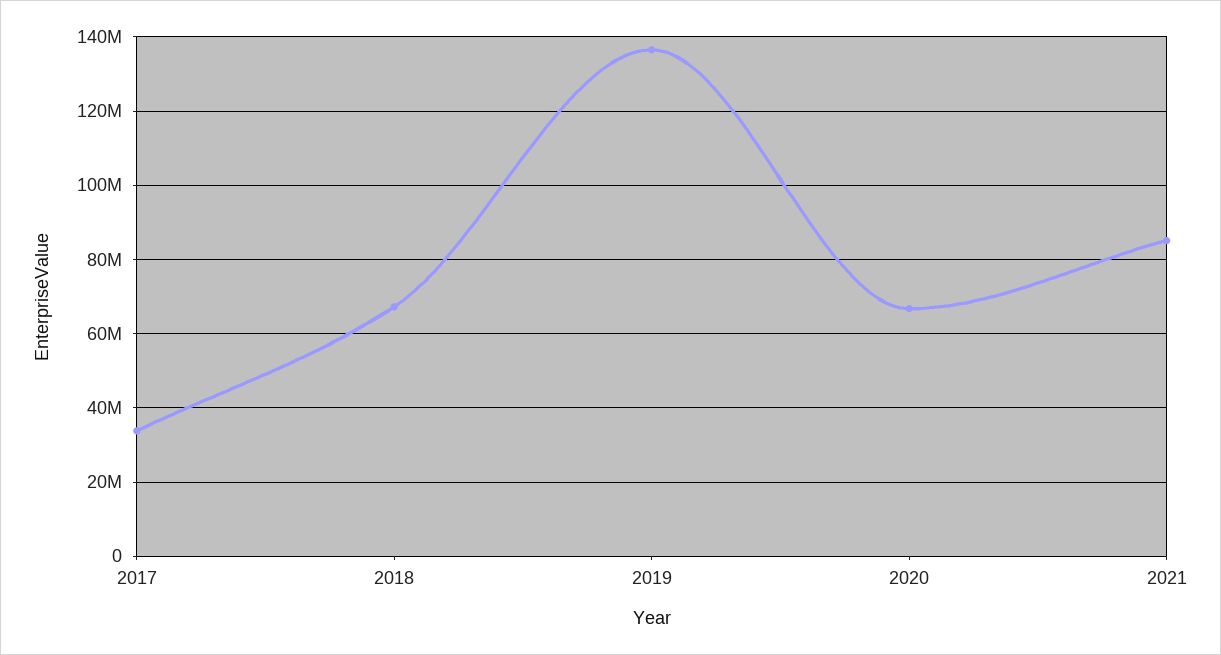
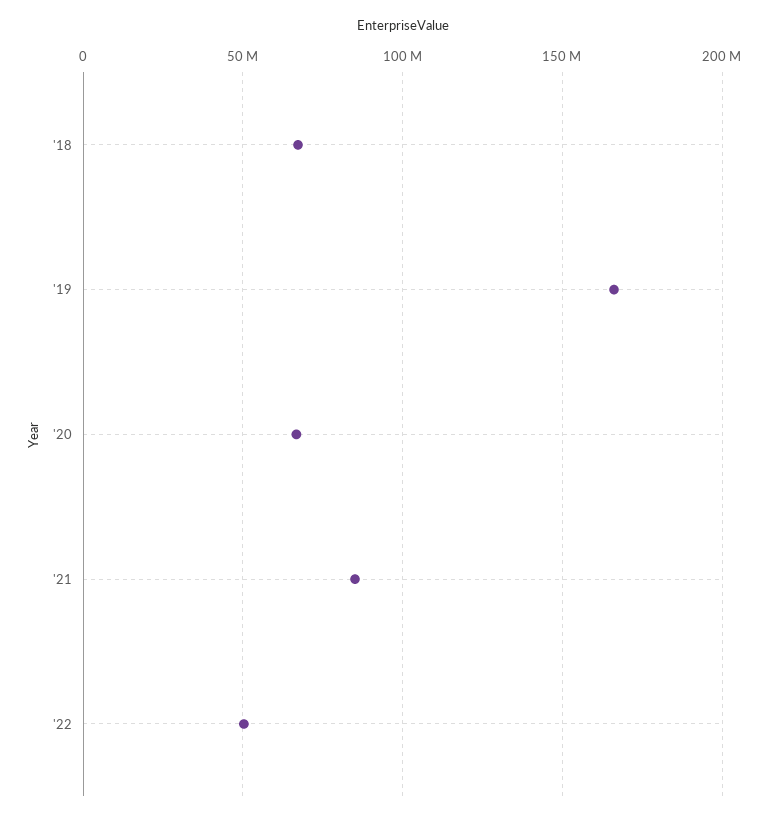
2017: 34000000 -> none
2019: 136000000 -> 165000000
'22: none -> 50000000

